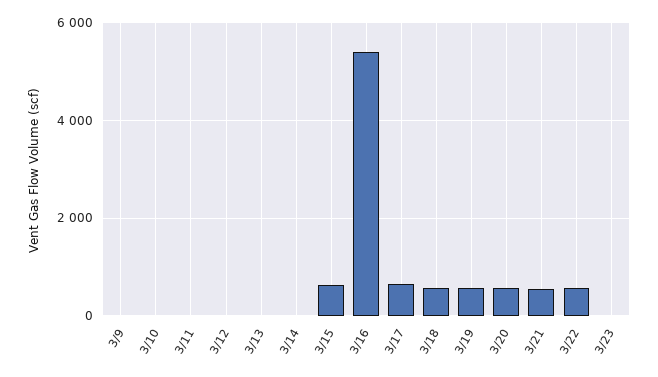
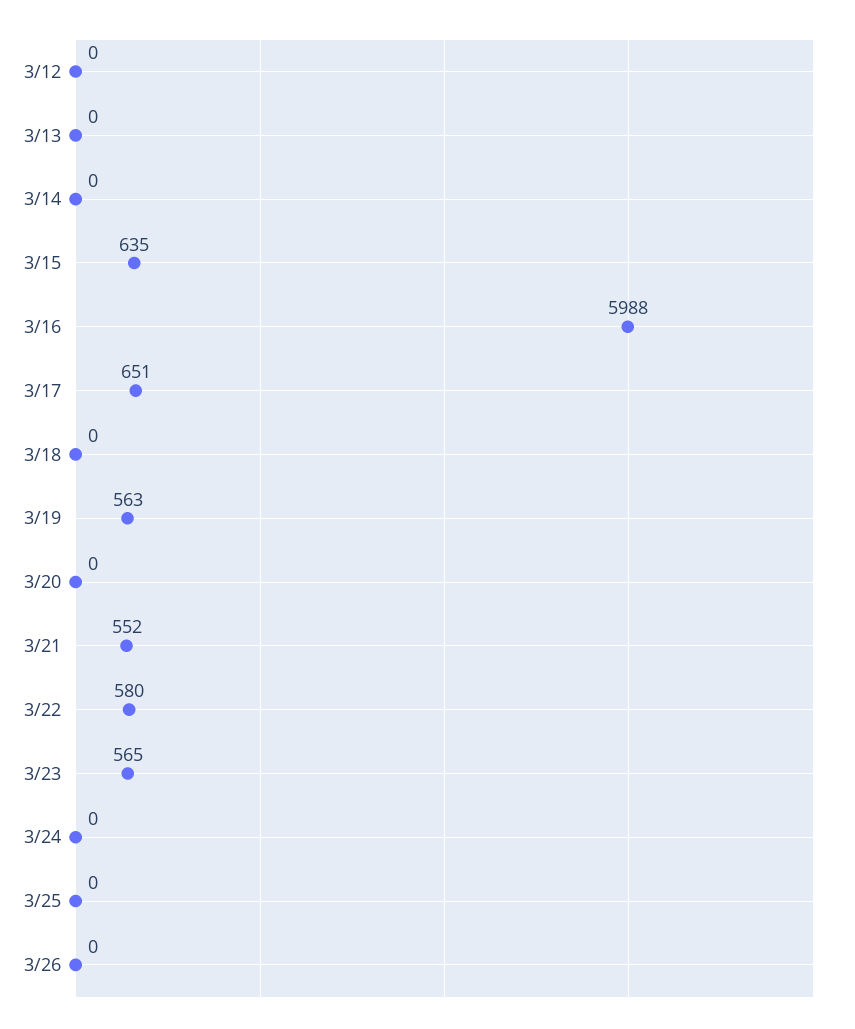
3/9: 0 -> none
3/10: 0 -> none
3/11: 0 -> none
3/16: 5400 -> 5988
3/18: 600 -> 0
3/20: 600 -> 0
3/23: 0 -> 565
3/24: none -> 0
3/25: none -> 0
3/26: none -> 0

